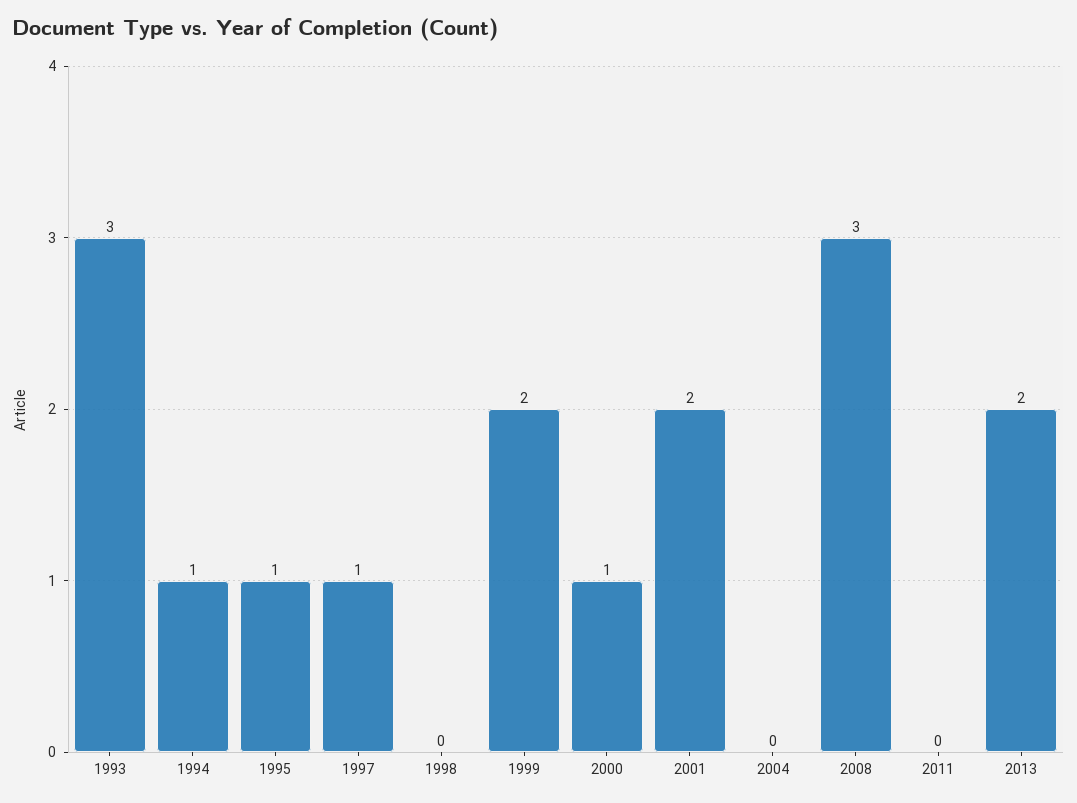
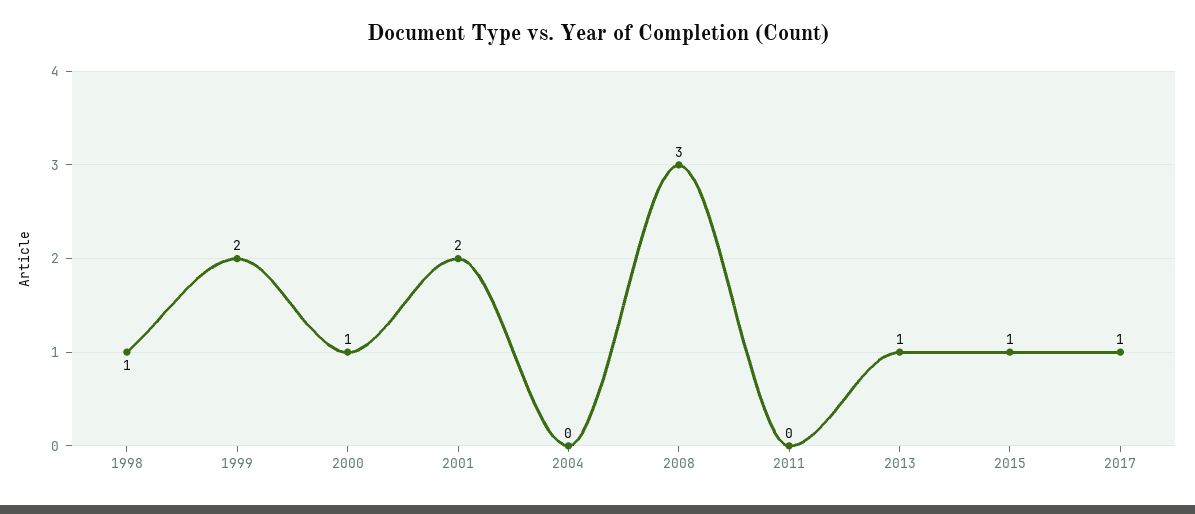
1993: 3 -> none
1994: 1 -> none
1995: 1 -> none
1997: 1 -> none
1998: 0 -> 1
2013: 2 -> 1
2015: none -> 1
2017: none -> 1

